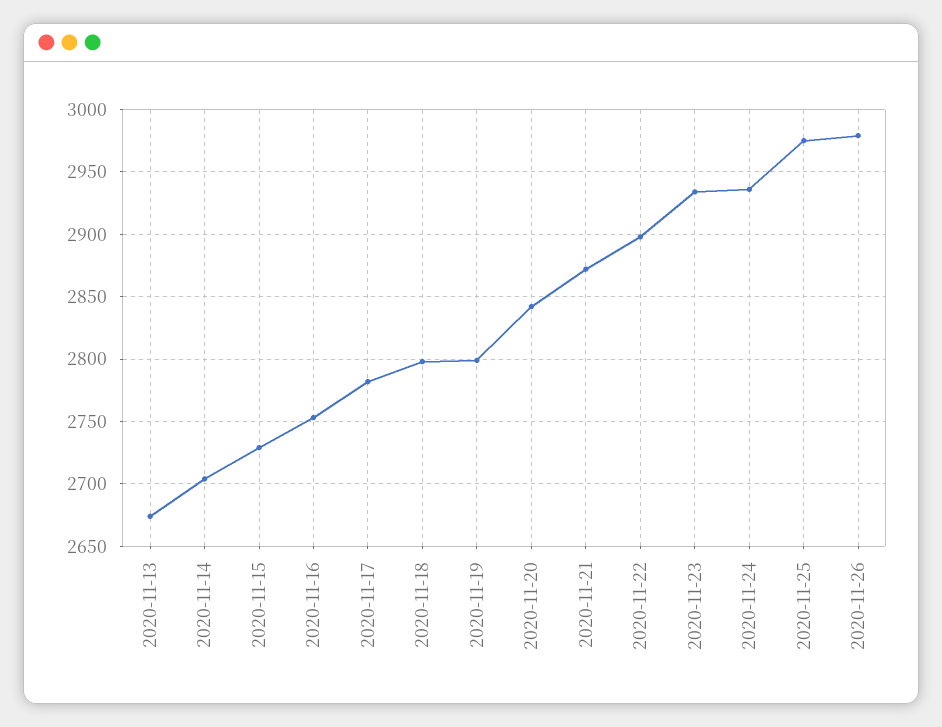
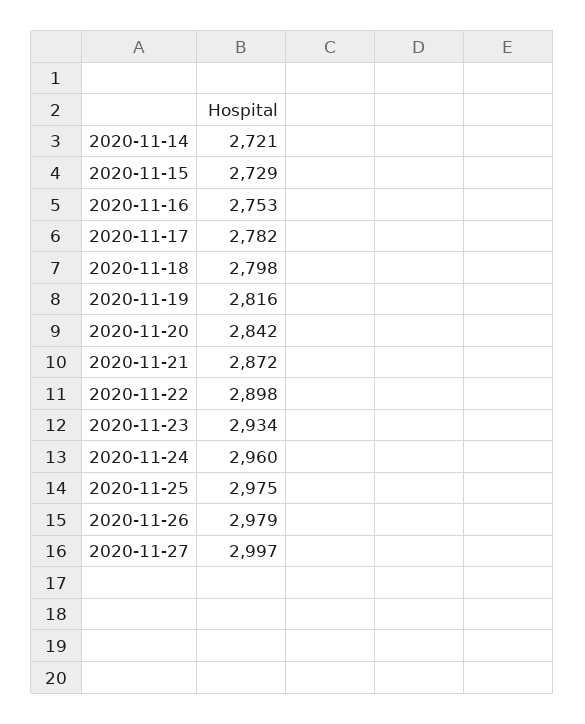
2020-11-13: 2675 -> none
2020-11-14: 2705 -> 2721
2020-11-19: 2800 -> 2816
2020-11-24: 2935 -> 2960
2020-11-27: none -> 2997

